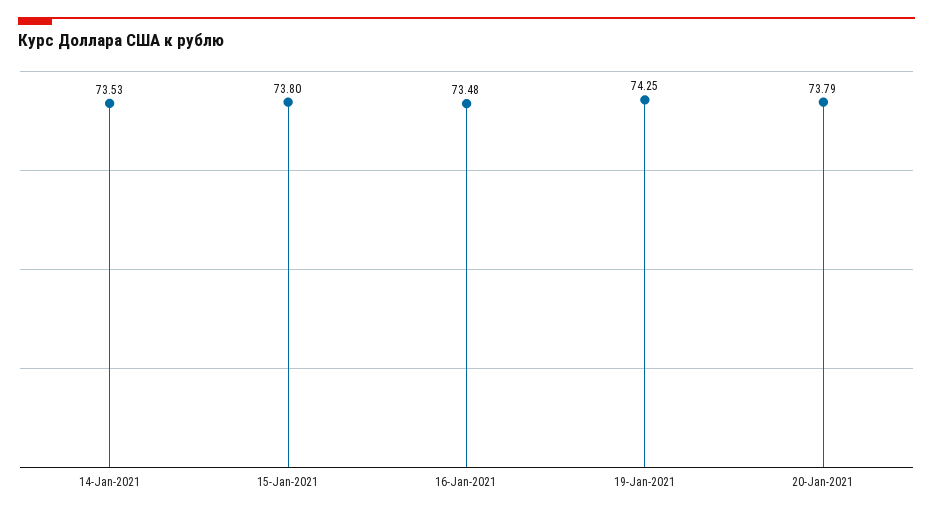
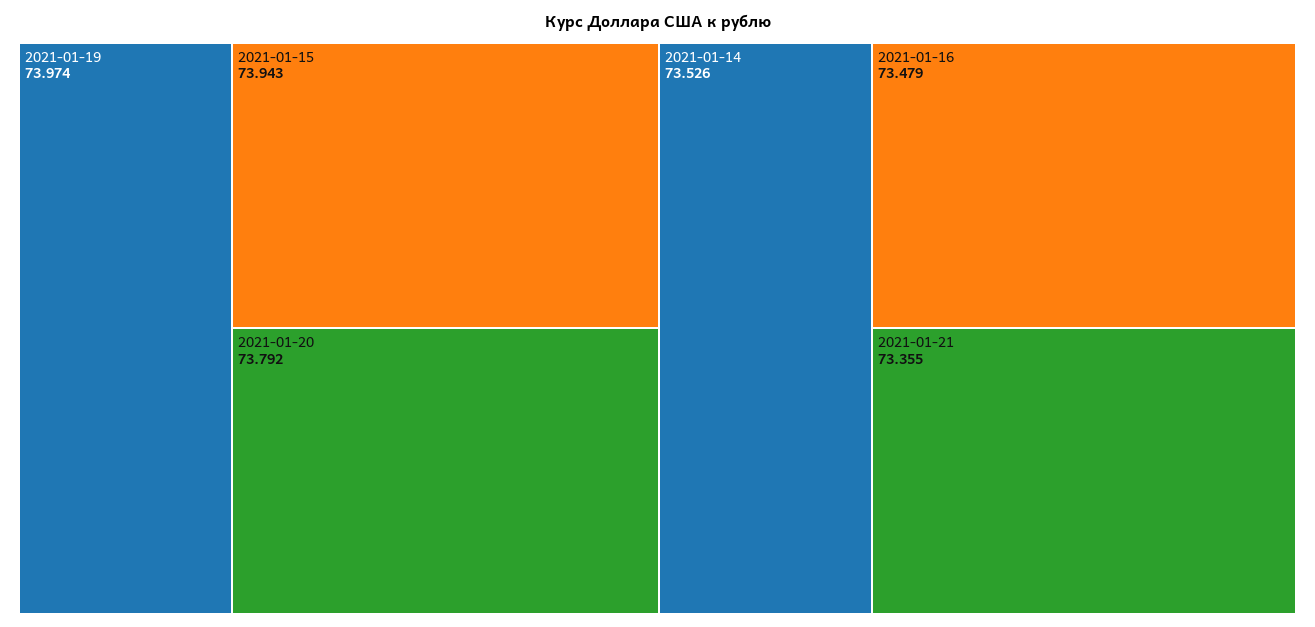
15-Jan-2021: 73.8 -> 73.943
19-Jan-2021: 74.25 -> 73.974
2021-01-21: none -> 73.355

